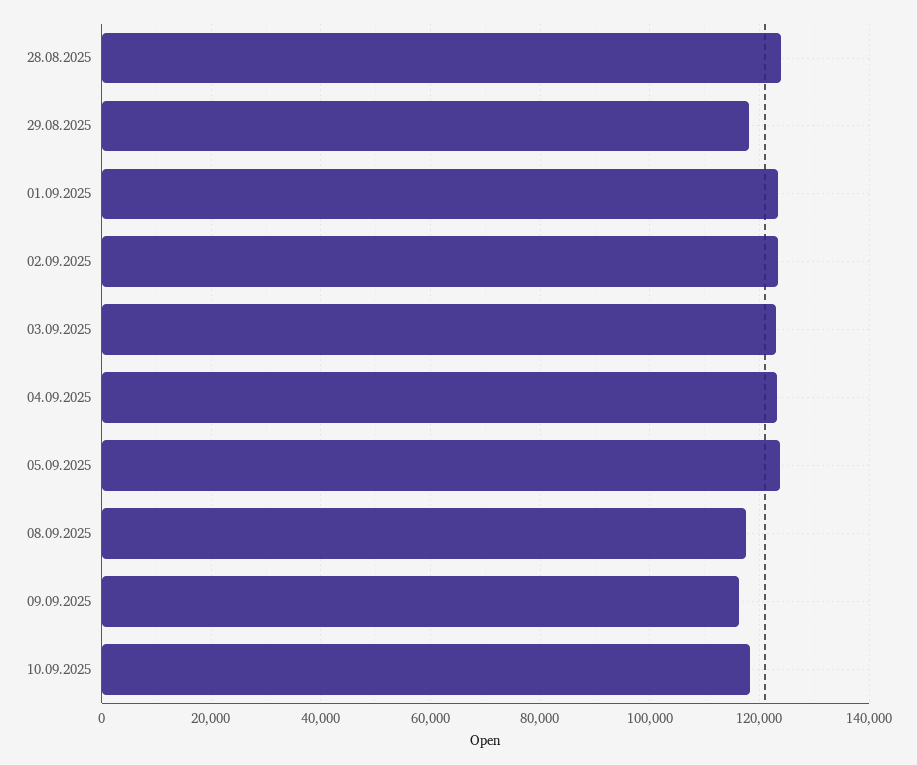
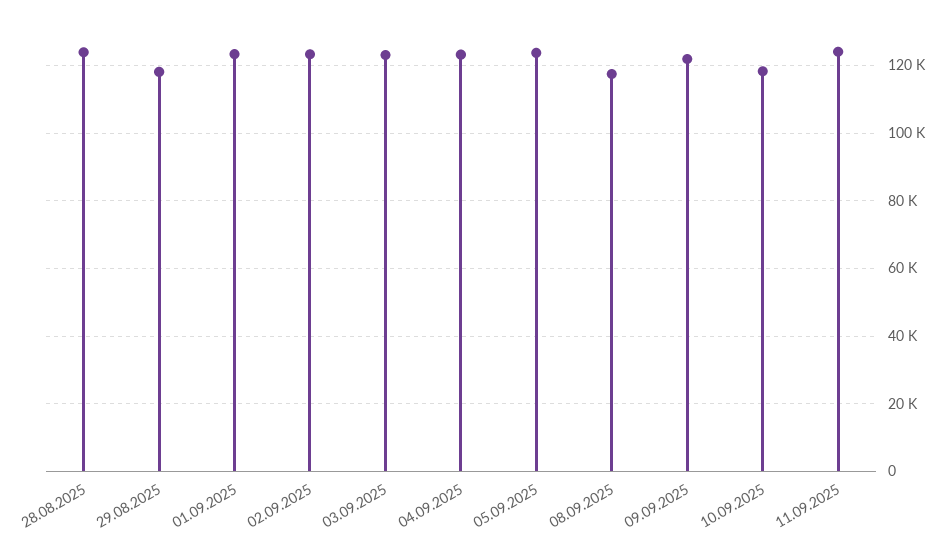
09.09.2025: 116000 -> 122000
11.09.2025: none -> 124000

